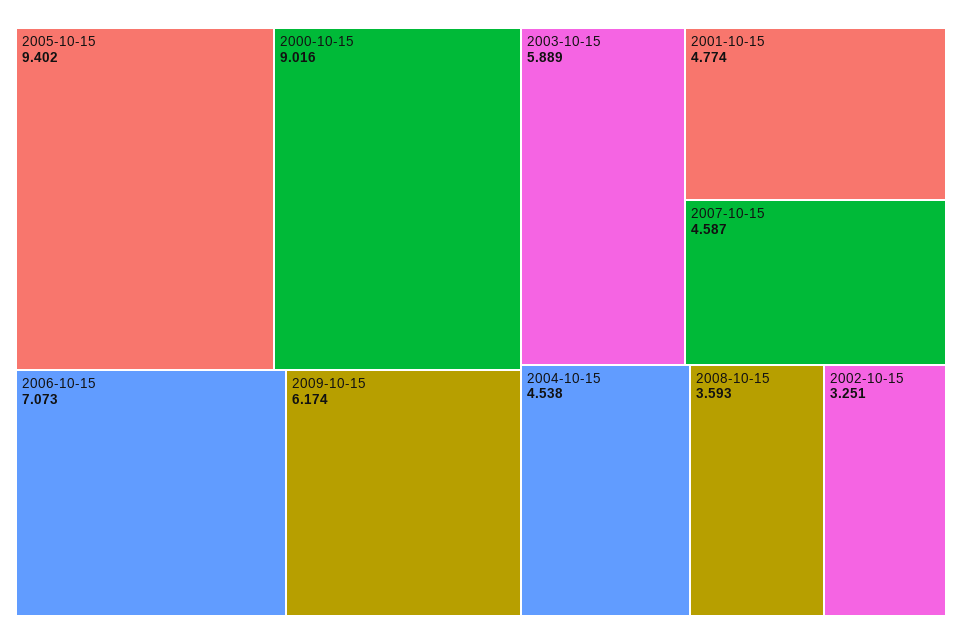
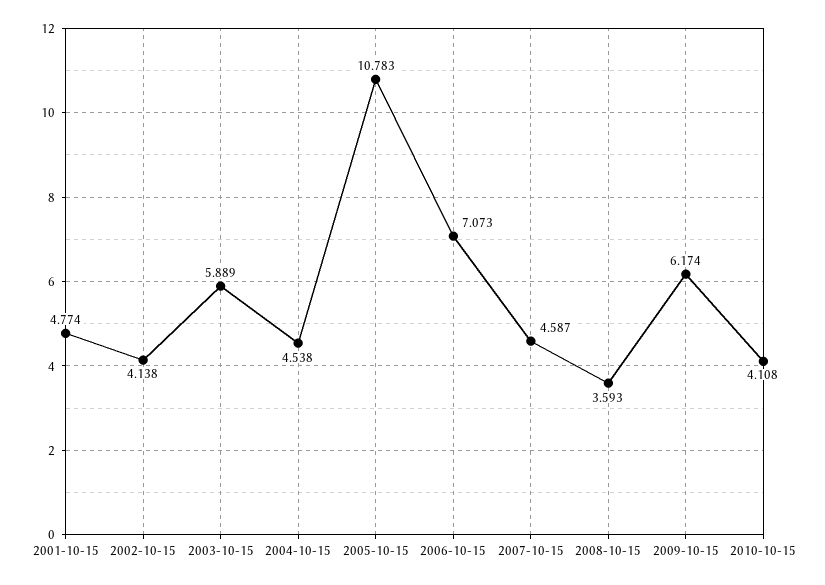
2005-10-15: 9.402 -> 10.783
2000-10-15: 9.016 -> none
2002-10-15: 3.251 -> 4.138
2010-10-15: none -> 4.108

